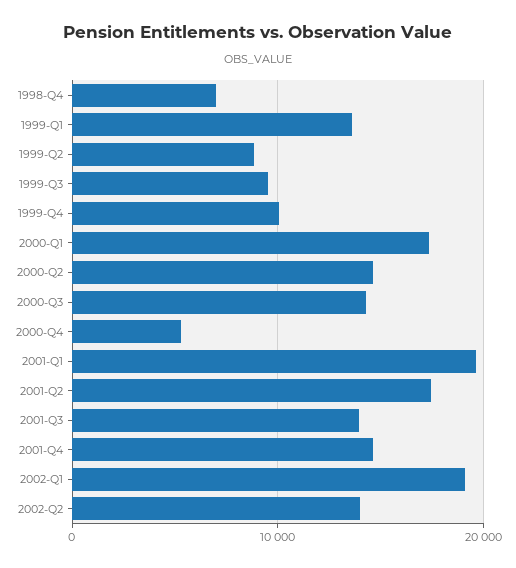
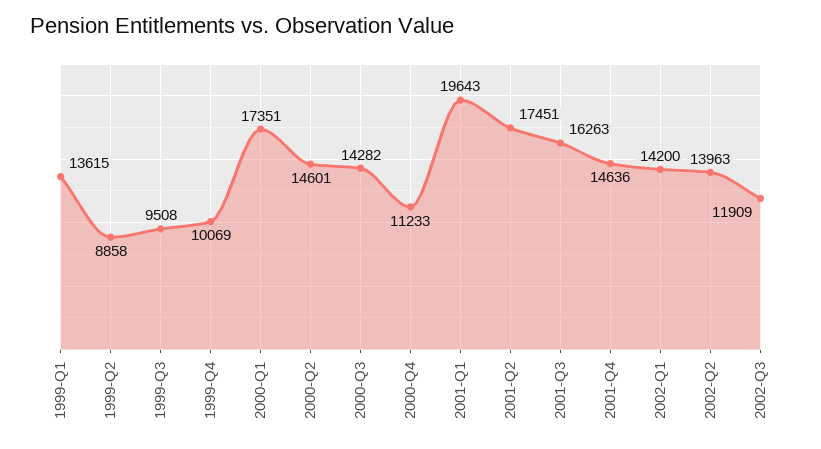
1998-Q4: 7000 -> none
2000-Q4: 5000 -> 11233
2001-Q3: 14000 -> 16263
2002-Q1: 19000 -> 14200
2002-Q3: none -> 11909

